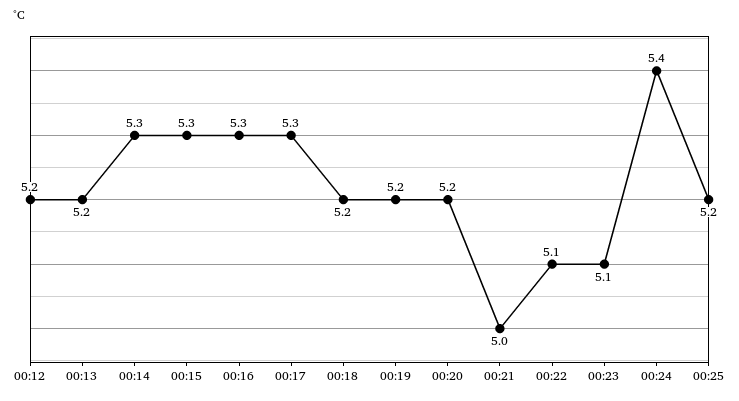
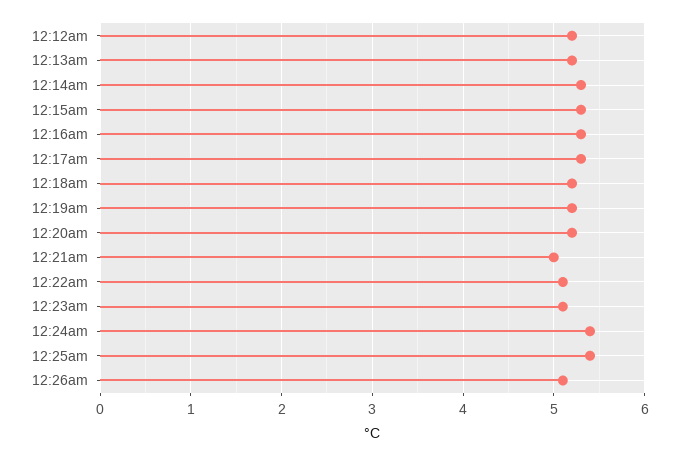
00:25: 5.2 -> 5.4
12:26am: none -> 5.1

